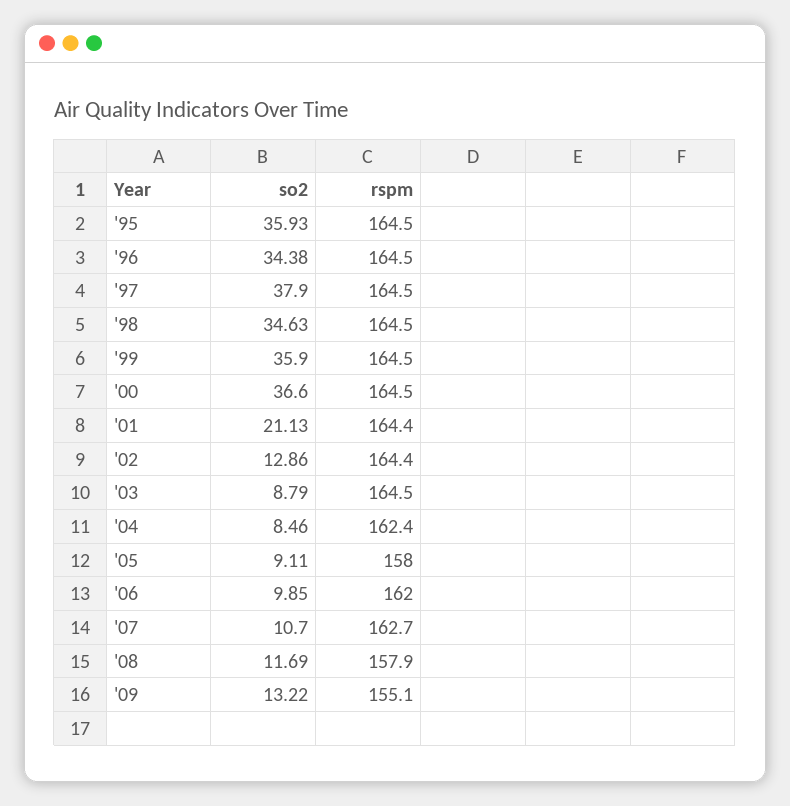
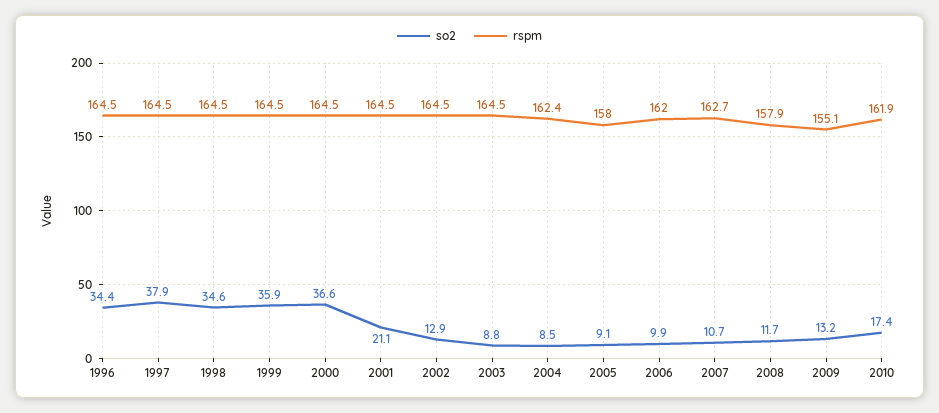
so2, '95: 35.93 -> none
rspm, '95: 164.5 -> none
rspm, '01: 164.4 -> 164.5
rspm, '02: 164.4 -> 164.5
so2, 2010: none -> 17.4
rspm, 2010: none -> 161.9

